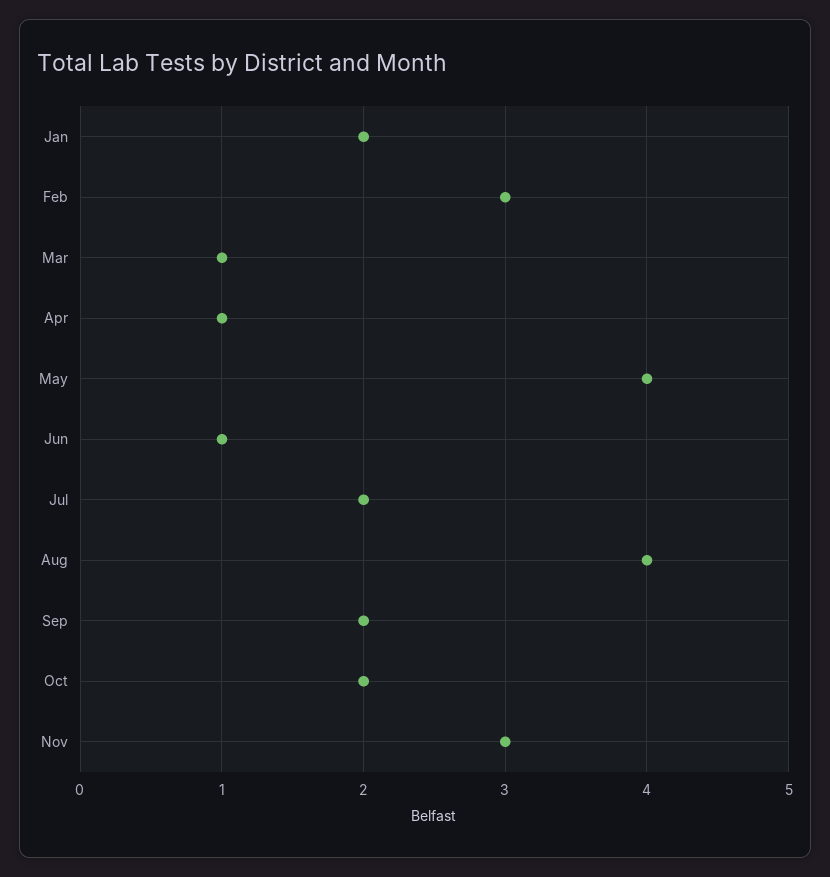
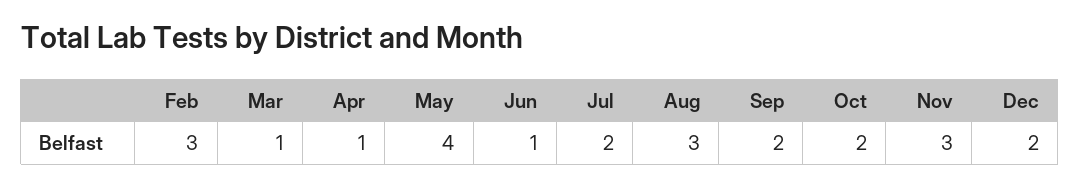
Jan: 2 -> none
Aug: 4 -> 3
Dec: none -> 2

